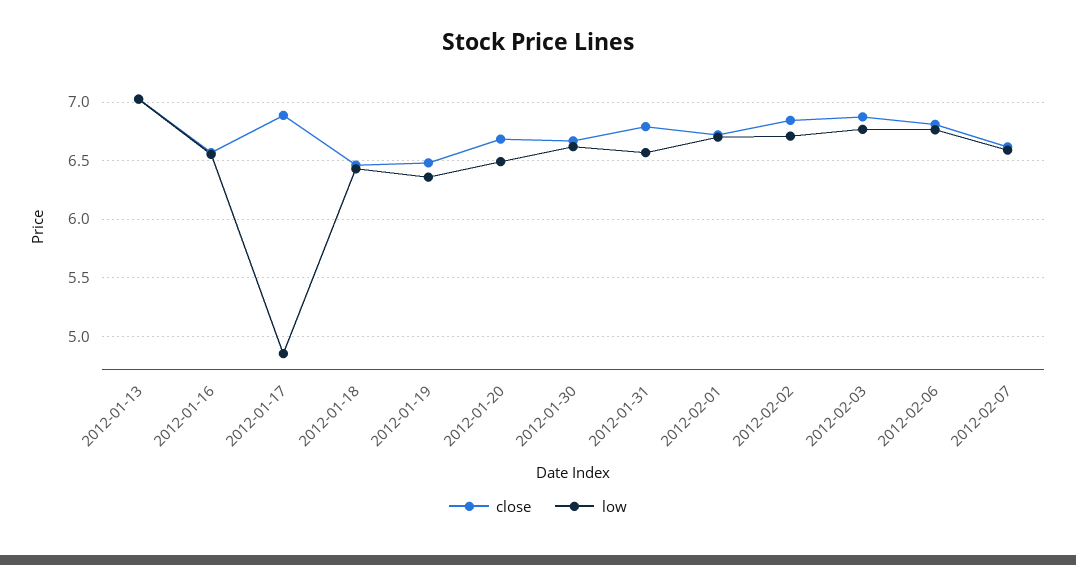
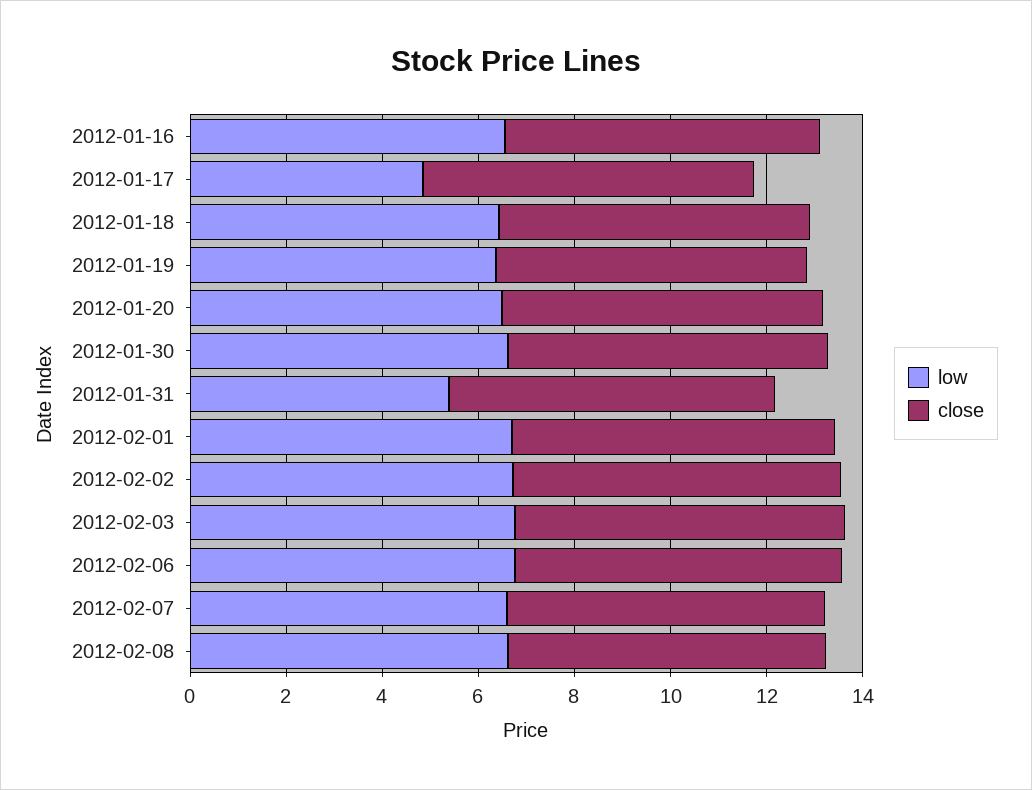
close, 2012-01-13: 7 -> none
low, 2012-01-13: 7 -> none
low, 2012-01-31: 6.6 -> 5.5
low, 2012-02-08: none -> 6.5
close, 2012-02-08: none -> 6.5

